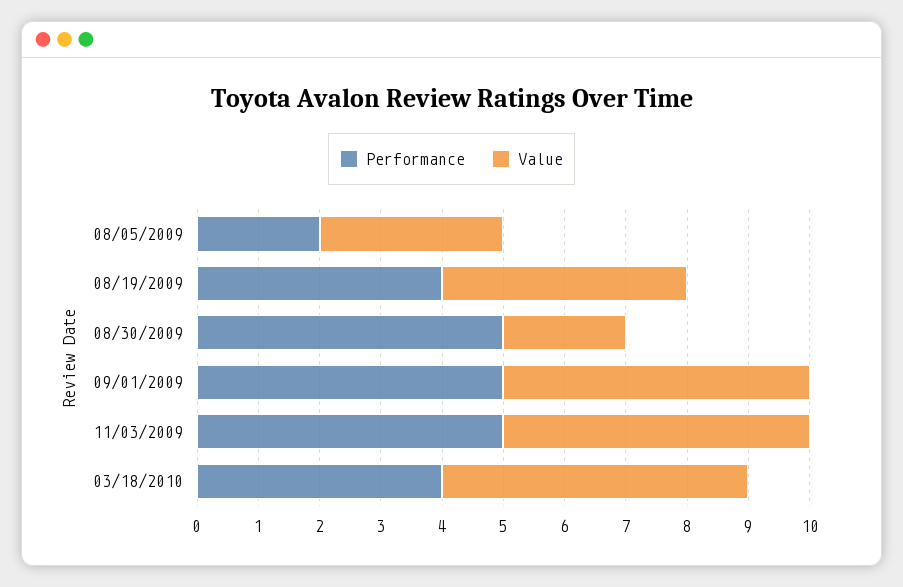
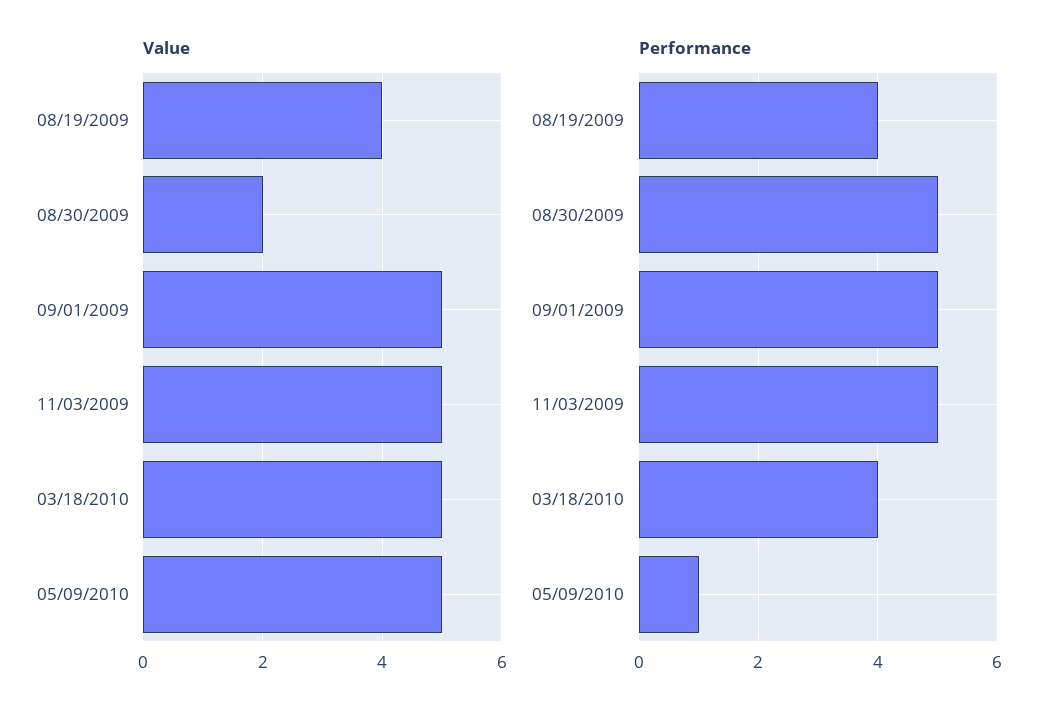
Performance, 08/05/2009: 2 -> none
Value, 08/05/2009: 3 -> none
Value, 05/09/2010: none -> 5
Performance, 05/09/2010: none -> 1

